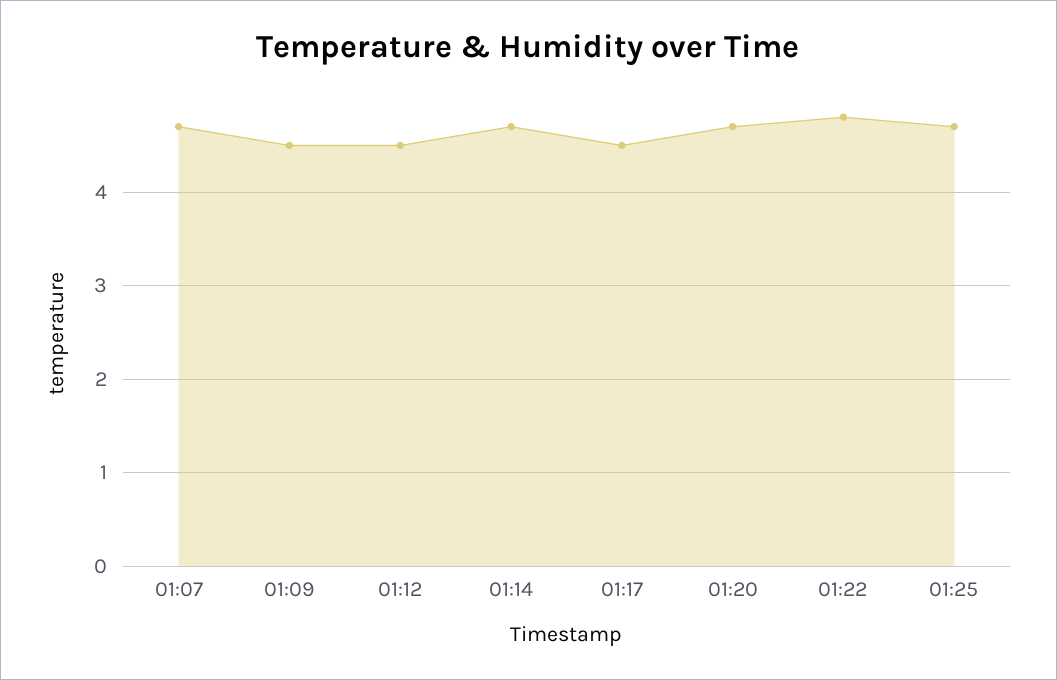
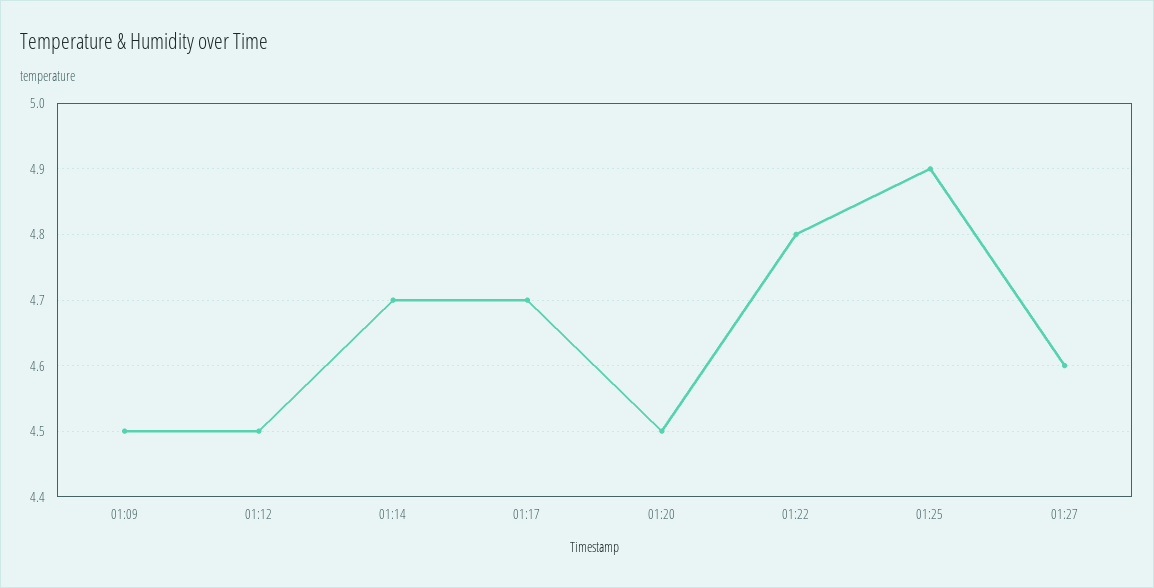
01:07: 4.7 -> none
01:17: 4.5 -> 4.7
01:20: 4.7 -> 4.5
01:25: 4.7 -> 4.9
01:27: none -> 4.6

